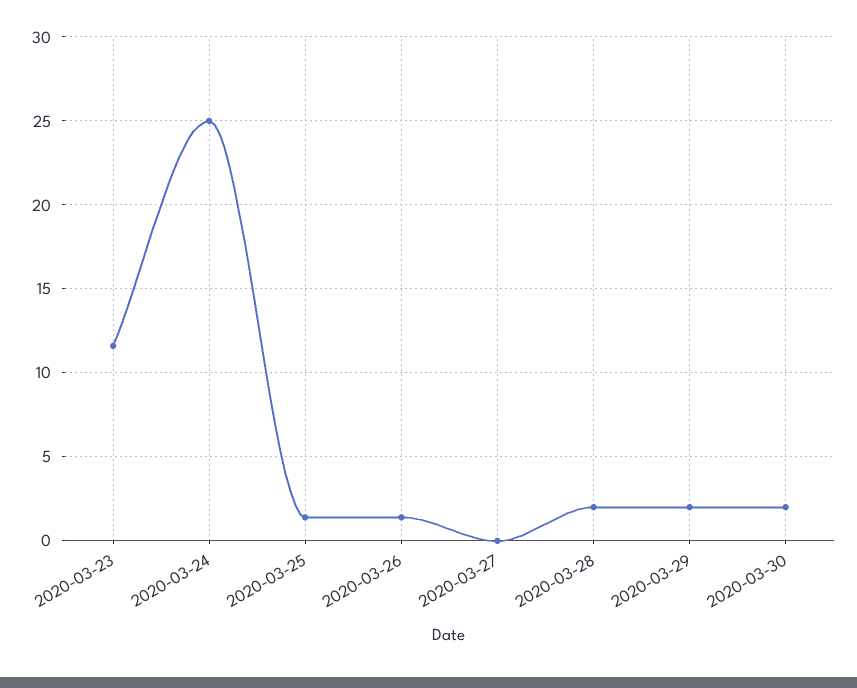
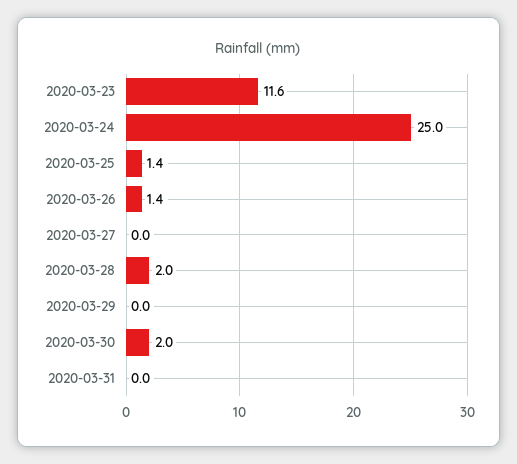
2020-03-29: 2 -> 0
2020-03-31: none -> 0

